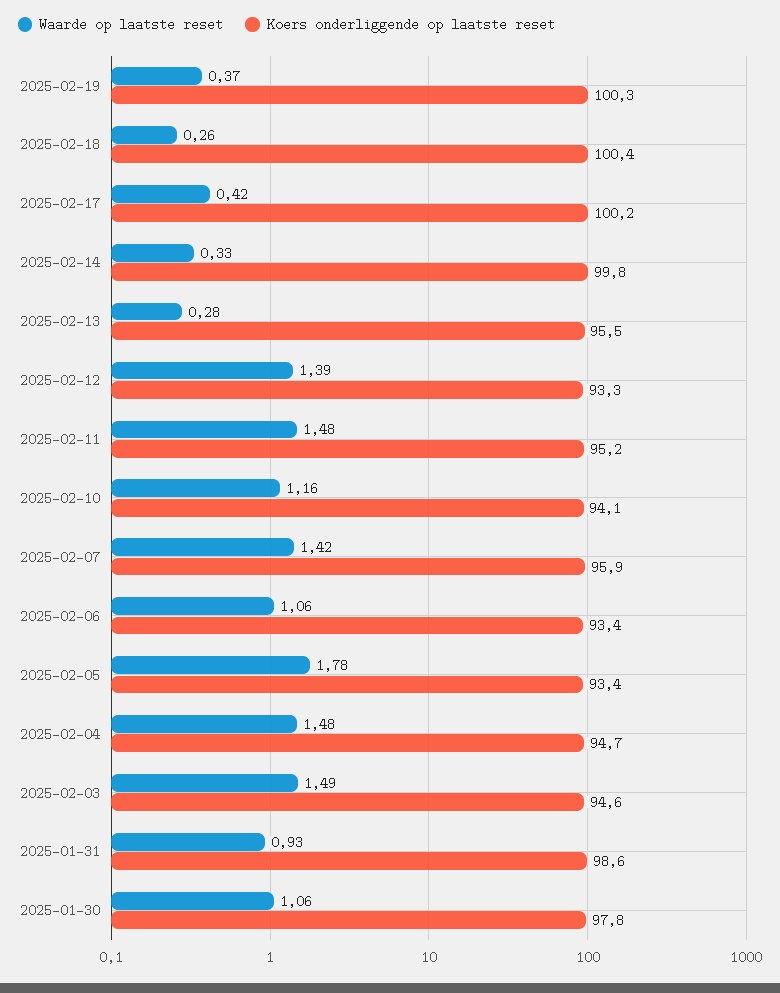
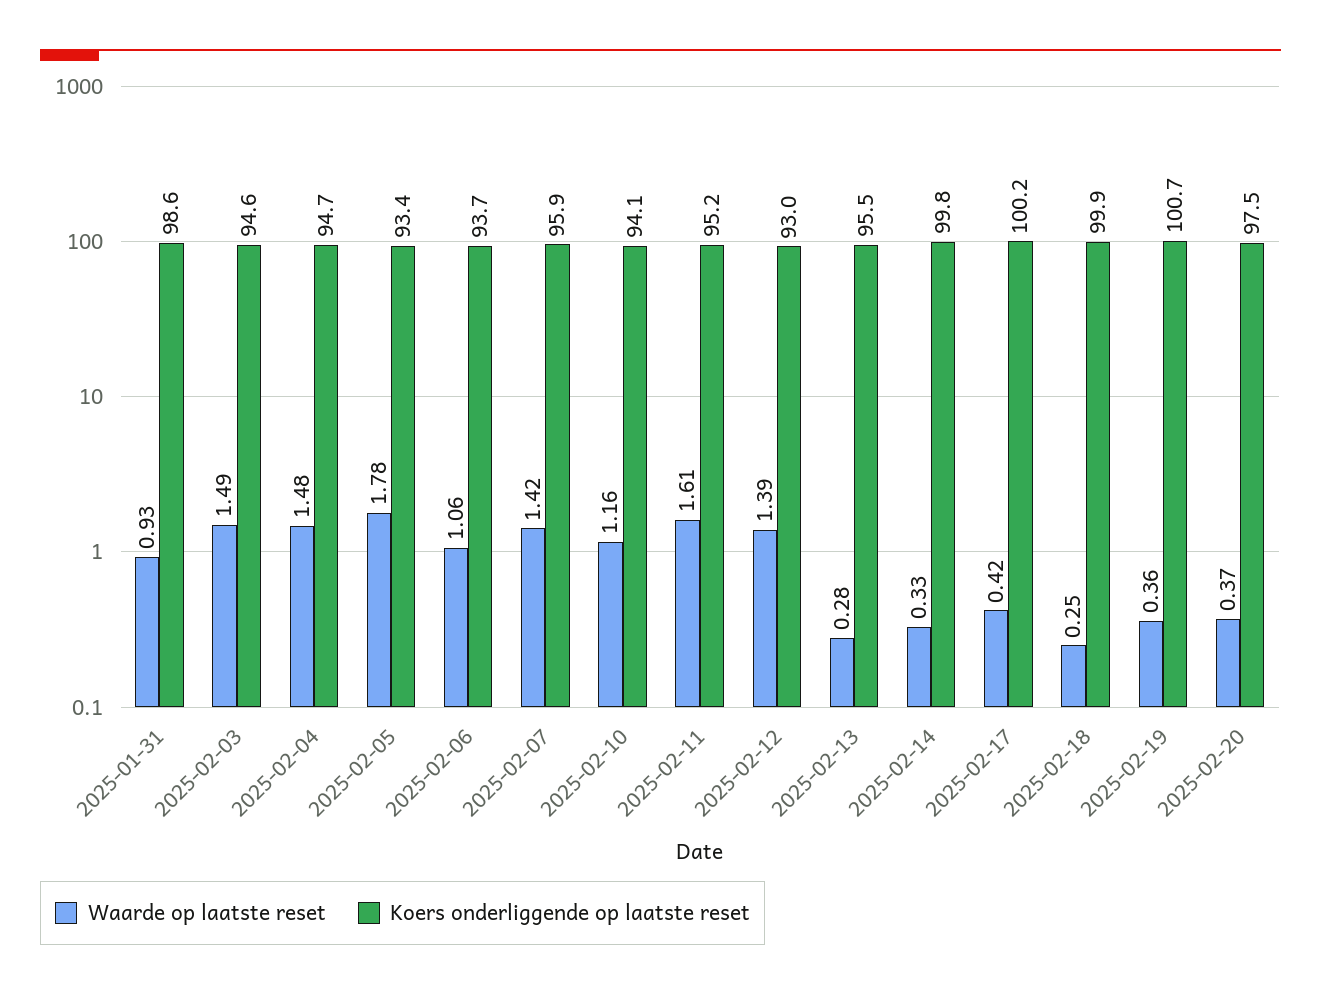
Waarde op laatste reset, 2025-02-19: 0.37 -> 0.36
Koers onderliggende op laatste reset, 2025-02-19: 100.3 -> 100.7
Waarde op laatste reset, 2025-02-18: 0.26 -> 0.25
Koers onderliggende op laatste reset, 2025-02-18: 100.4 -> 99.9
Koers onderliggende op laatste reset, 2025-02-12: 93.3 -> 93
Waarde op laatste reset, 2025-02-11: 1.48 -> 1.61
Koers onderliggende op laatste reset, 2025-02-06: 93.4 -> 93.7
Waarde op laatste reset, 2025-01-30: 1.06 -> none
Koers onderliggende op laatste reset, 2025-01-30: 97.8 -> none
Waarde op laatste reset, 2025-02-20: none -> 0.37
Koers onderliggende op laatste reset, 2025-02-20: none -> 97.5

